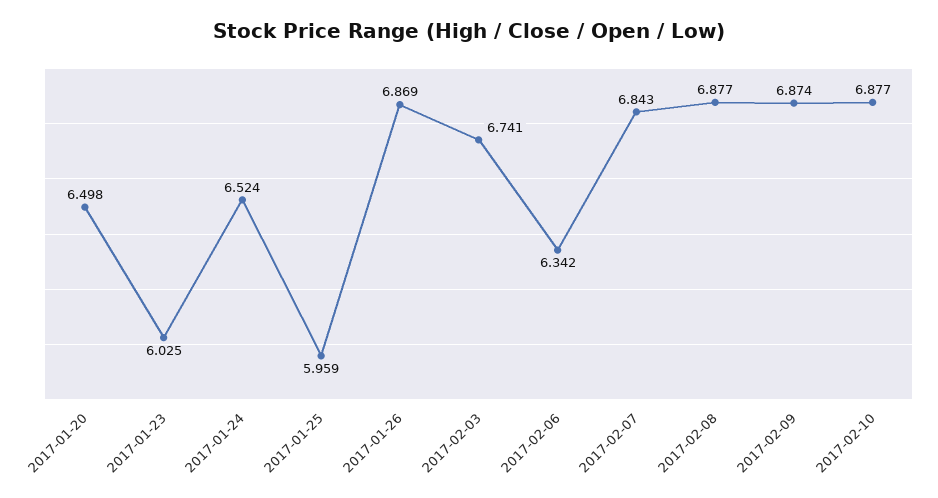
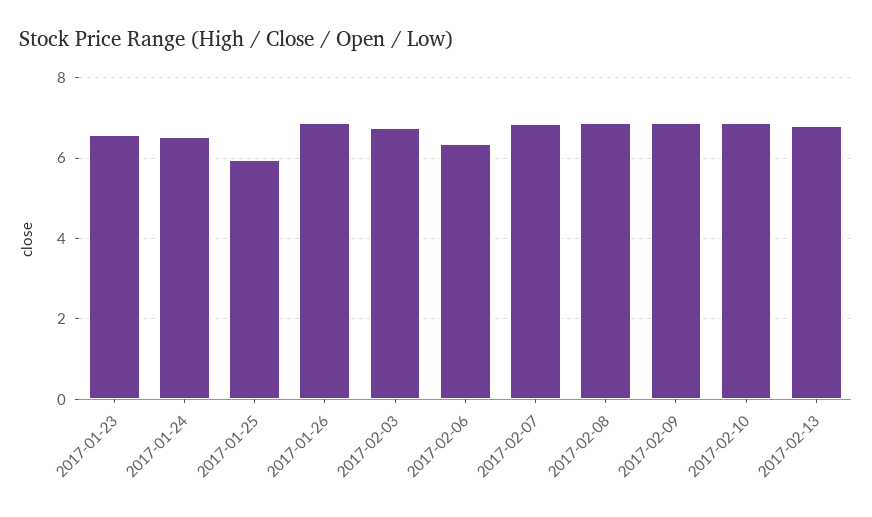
2017-01-20: 6.498 -> none
2017-01-23: 6.025 -> 6.6
2017-02-13: none -> 6.8

